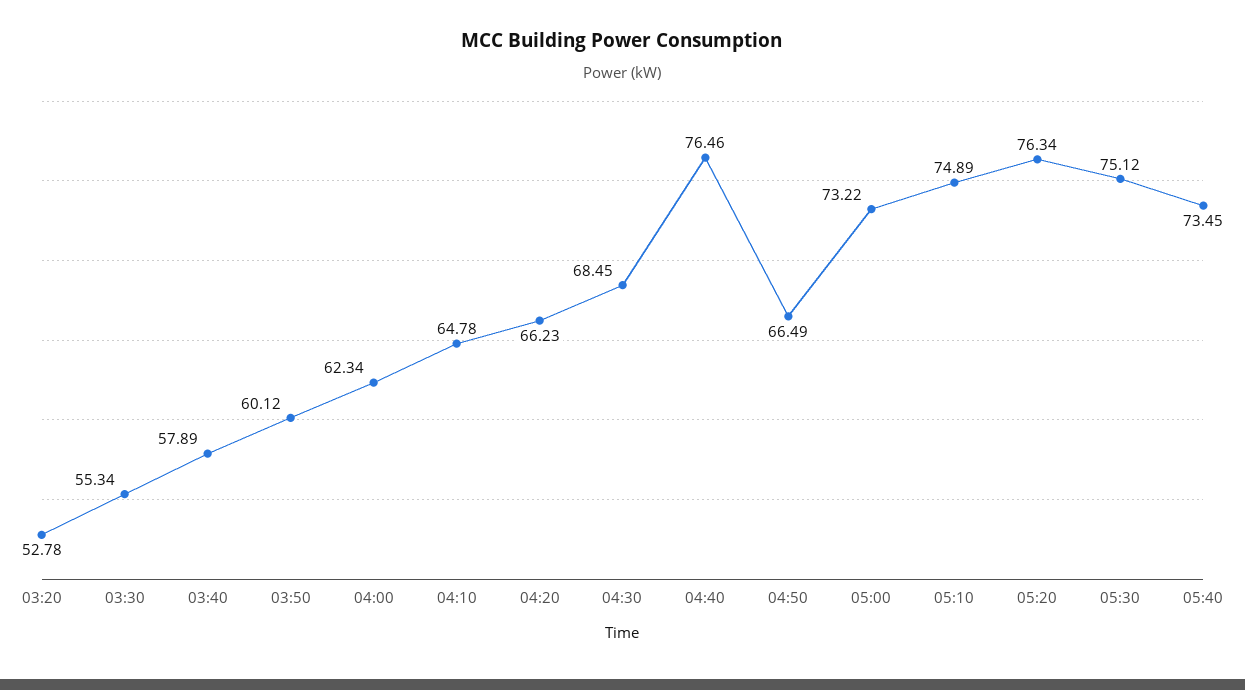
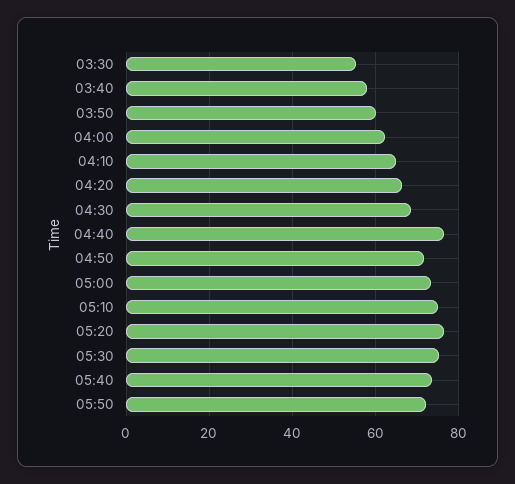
03:20: 52.78 -> none
04:50: 66.49 -> 72
05:50: none -> 72

